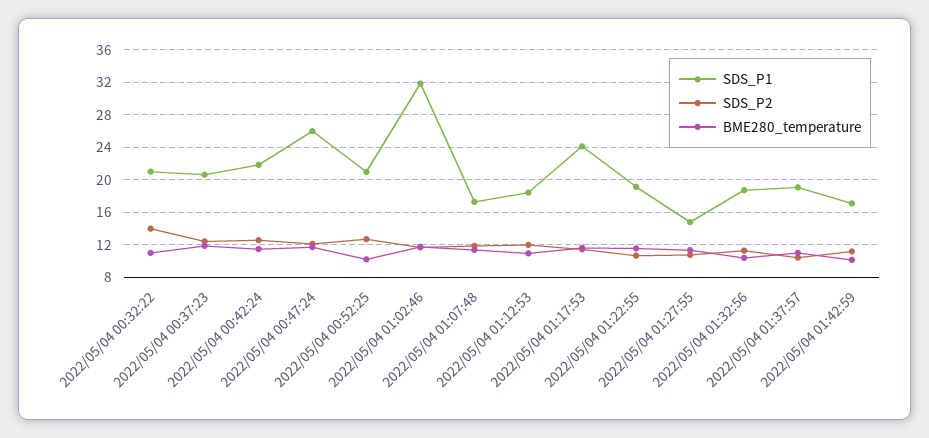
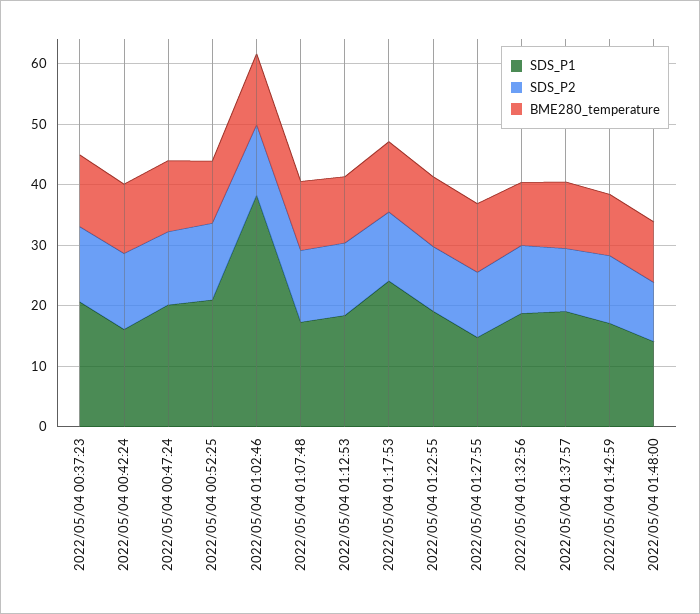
SDS_P1, 2022/05/04 00:32:22: 21 -> none
SDS_P2, 2022/05/04 00:32:22: 14 -> none
BME280_temperature, 2022/05/04 00:32:22: 11 -> none
SDS_P1, 2022/05/04 00:42:24: 22 -> 16
SDS_P1, 2022/05/04 00:47:24: 26 -> 20
SDS_P1, 2022/05/04 01:02:46: 32 -> 38
SDS_P1, 2022/05/04 01:48:00: none -> 14
SDS_P2, 2022/05/04 01:48:00: none -> 10
BME280_temperature, 2022/05/04 01:48:00: none -> 10

